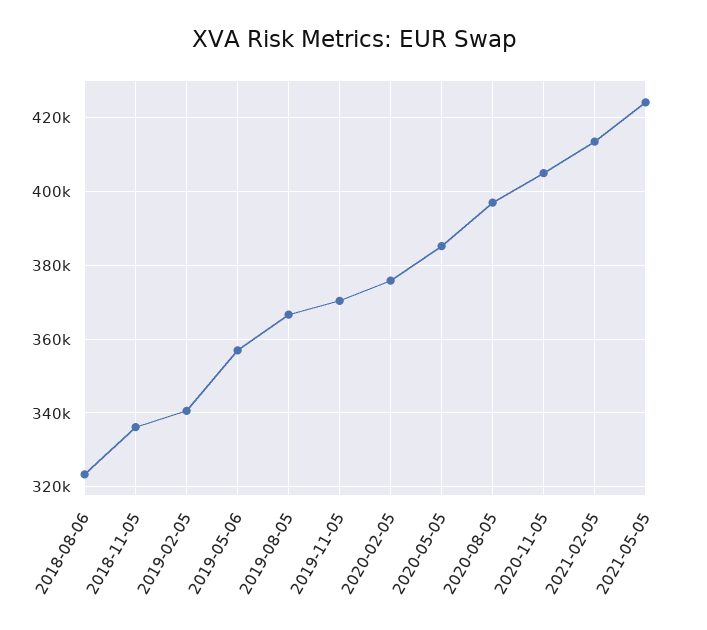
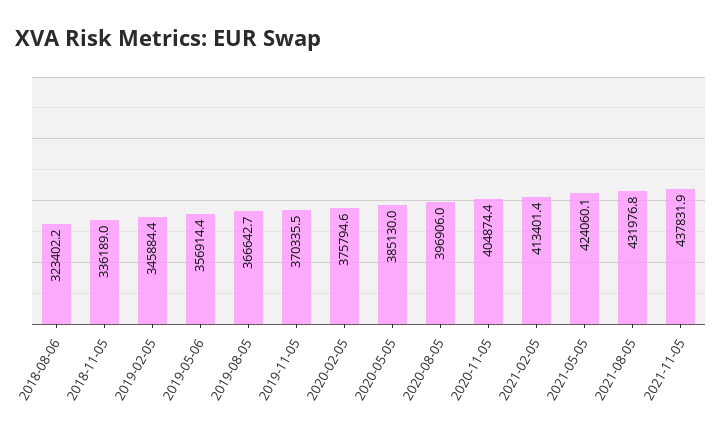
2019-02-05: 340000 -> 345884.4
2021-08-05: none -> 431976.8
2021-11-05: none -> 437831.9

